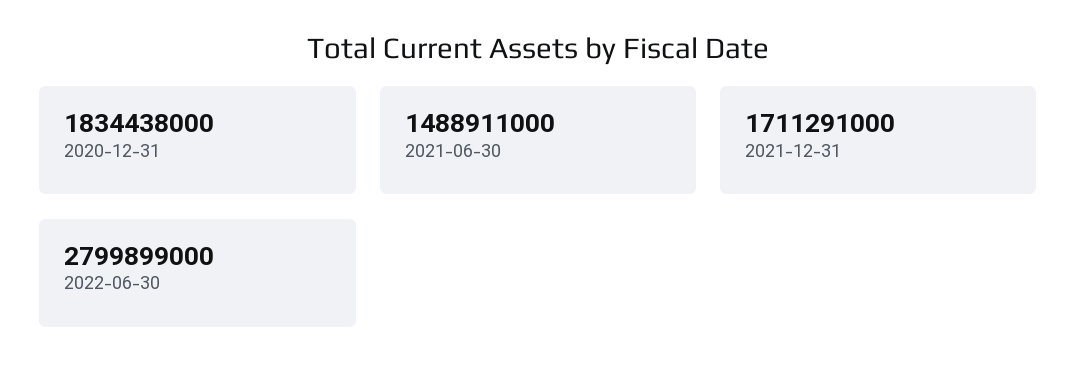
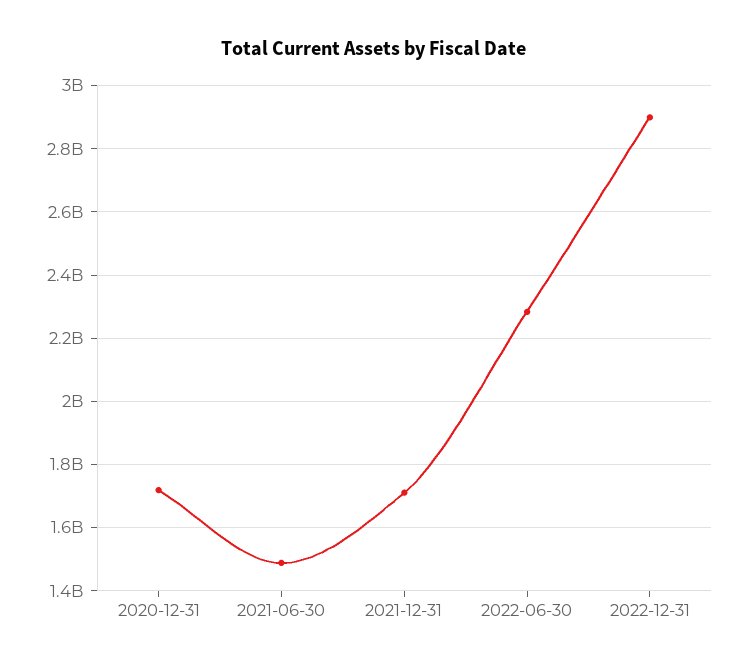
2020-12-31: 1834438000 -> 1720000000
2022-06-30: 2799899000 -> 2280000000
2022-12-31: none -> 2900000000

